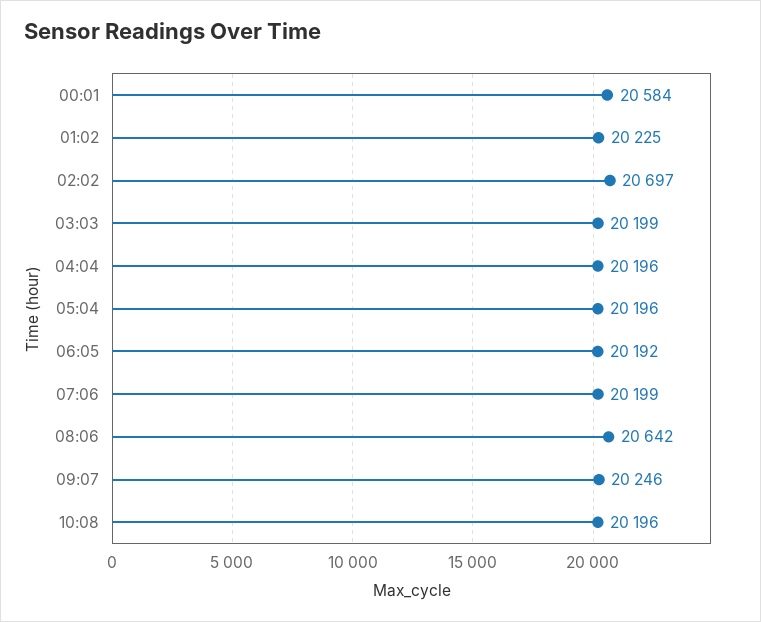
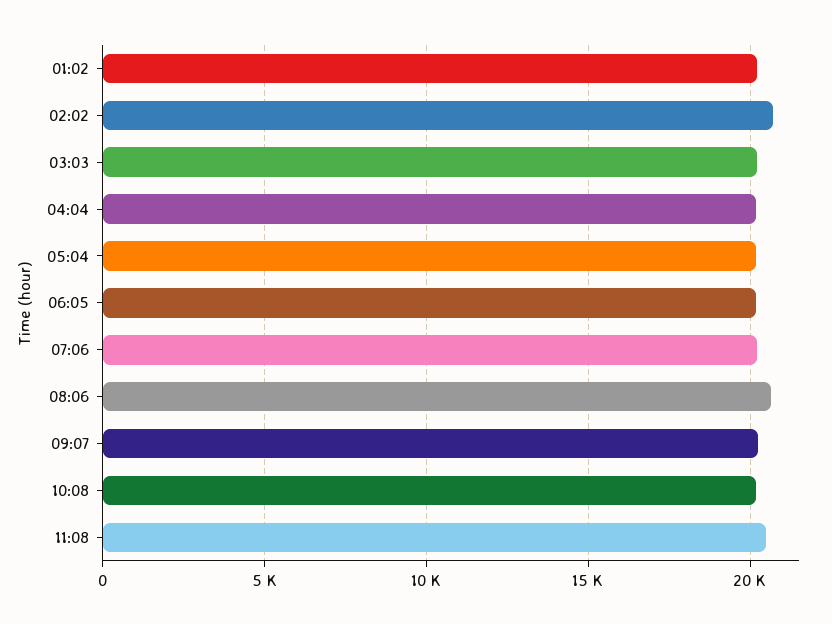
00:01: 20584 -> none
11:08: none -> 20500

